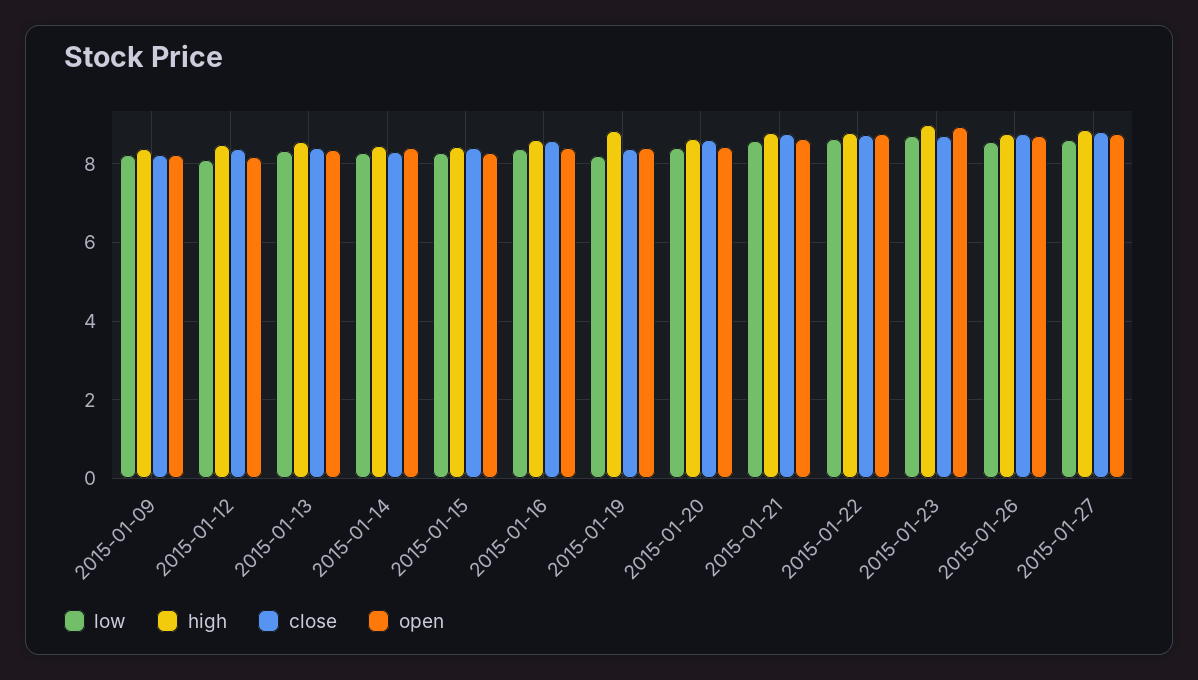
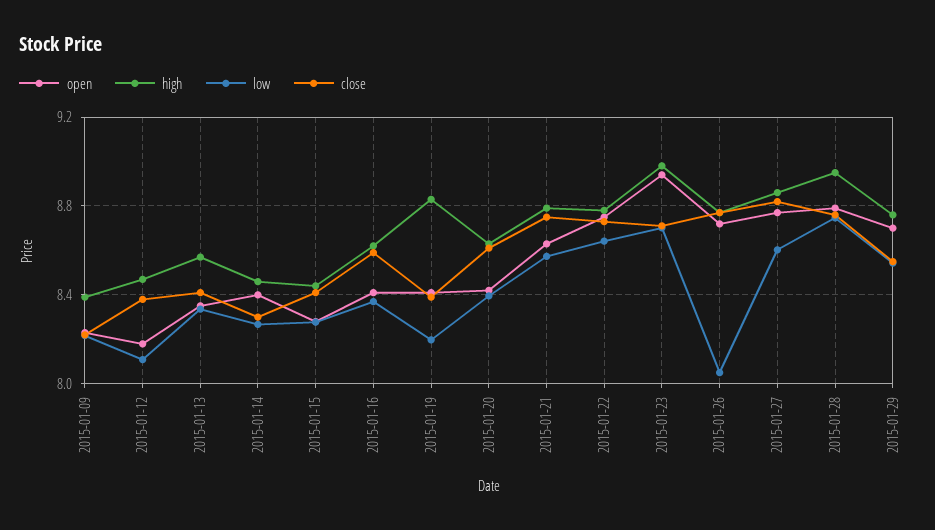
low, 2015-01-26: 8.6 -> 8.05
open, 2015-01-28: none -> 8.8
high, 2015-01-28: none -> 8.95
low, 2015-01-28: none -> 8.75
close, 2015-01-28: none -> 8.75
open, 2015-01-29: none -> 8.7
high, 2015-01-29: none -> 8.75
low, 2015-01-29: none -> 8.55
close, 2015-01-29: none -> 8.55

